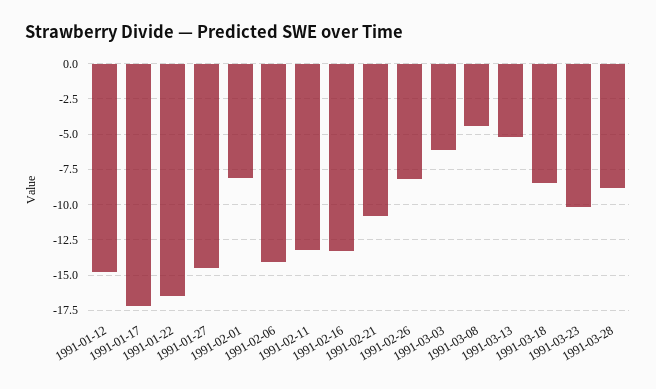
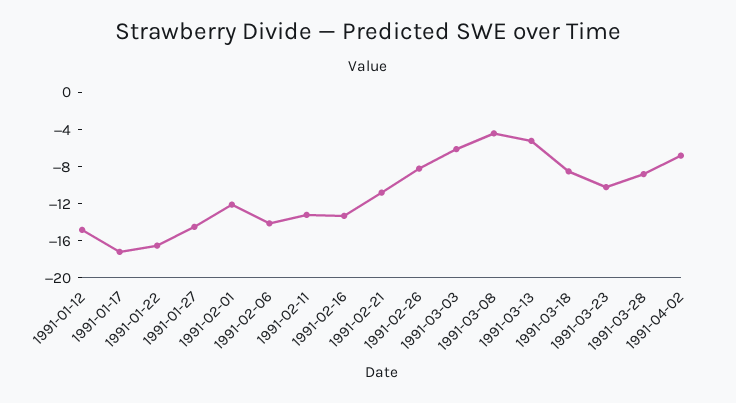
1991-02-01: -8 -> -12
1991-04-02: none -> -7

